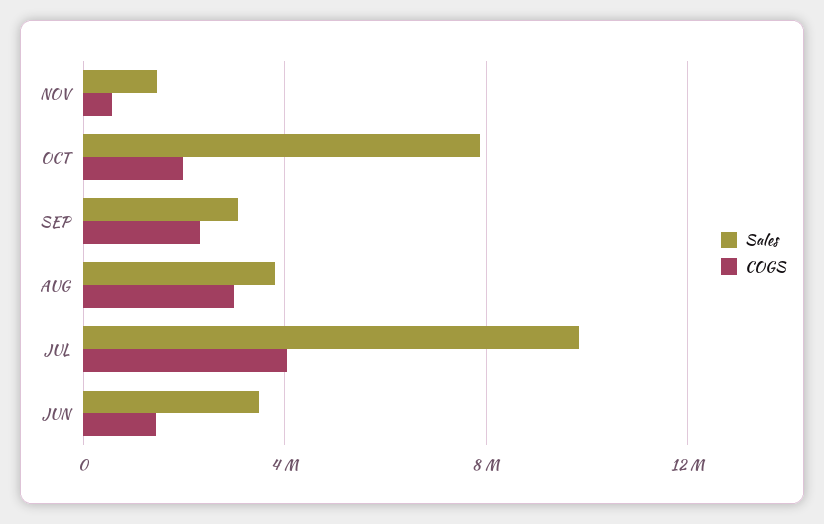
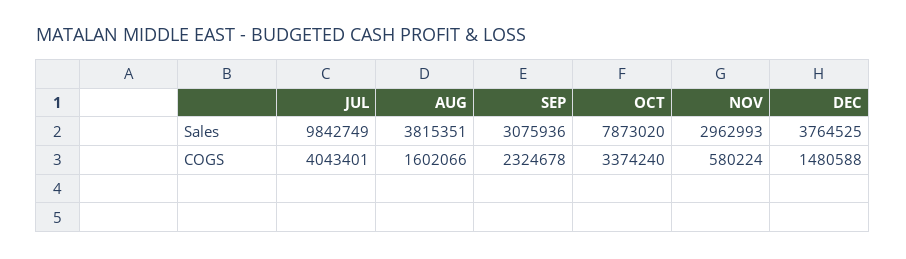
Sales, NOV: 1500000 -> 2962993
COGS, OCT: 2000000 -> 3374240
COGS, AUG: 3000000 -> 1602066
Sales, JUN: 3500000 -> none
COGS, JUN: 1500000 -> none
Sales, DEC: none -> 3764525
COGS, DEC: none -> 1480588

